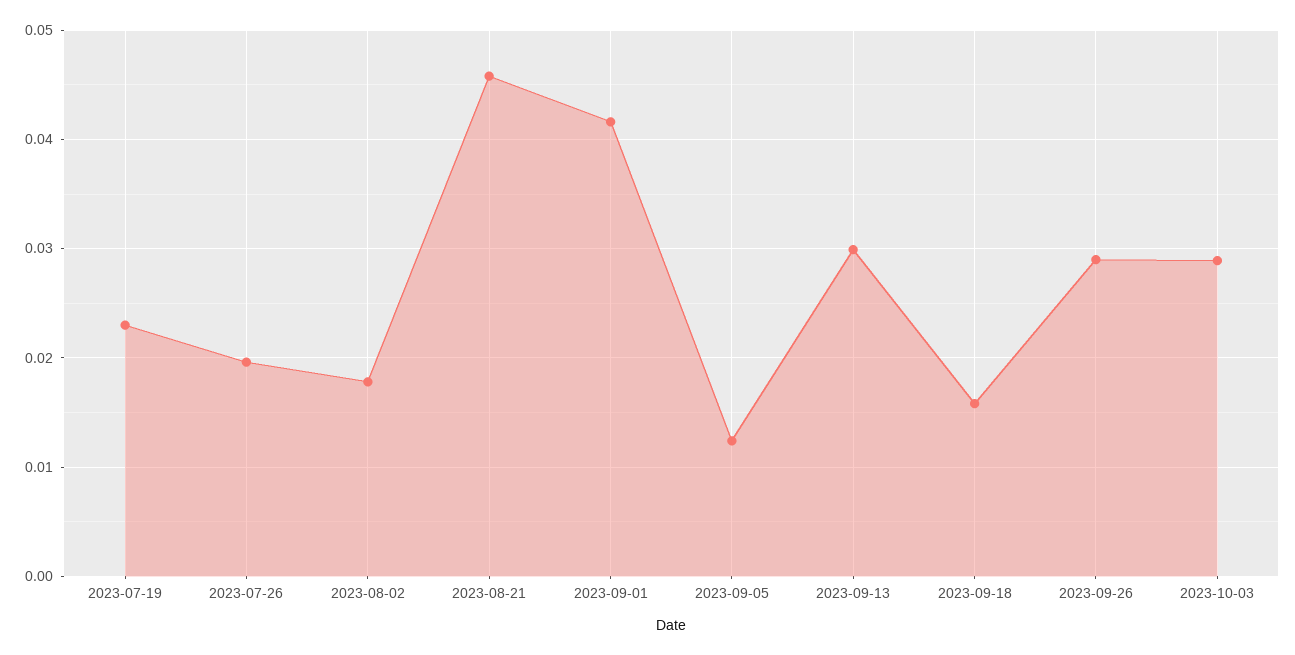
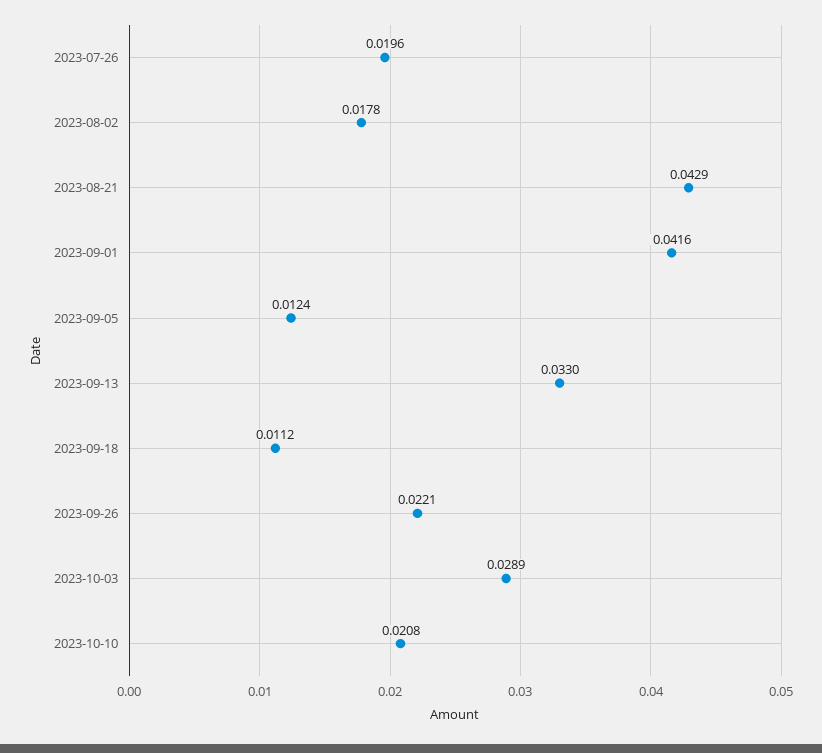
2023-07-19: 0.023 -> none
2023-08-21: 0.046 -> 0.0429
2023-09-13: 0.03 -> 0.033
2023-09-18: 0.016 -> 0.0112
2023-09-26: 0.029 -> 0.0221
2023-10-10: none -> 0.0208

